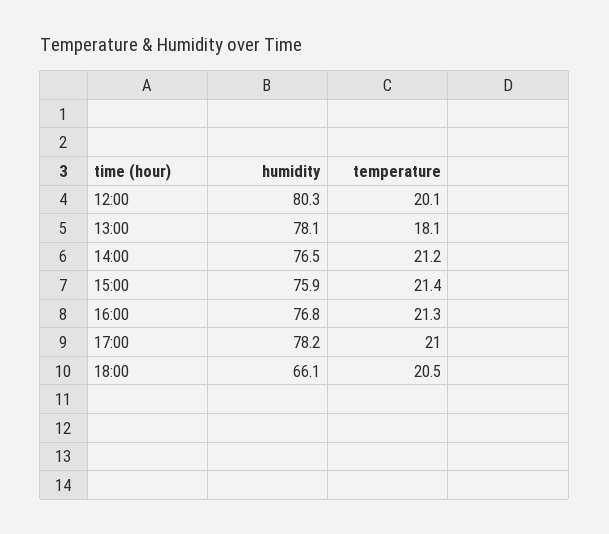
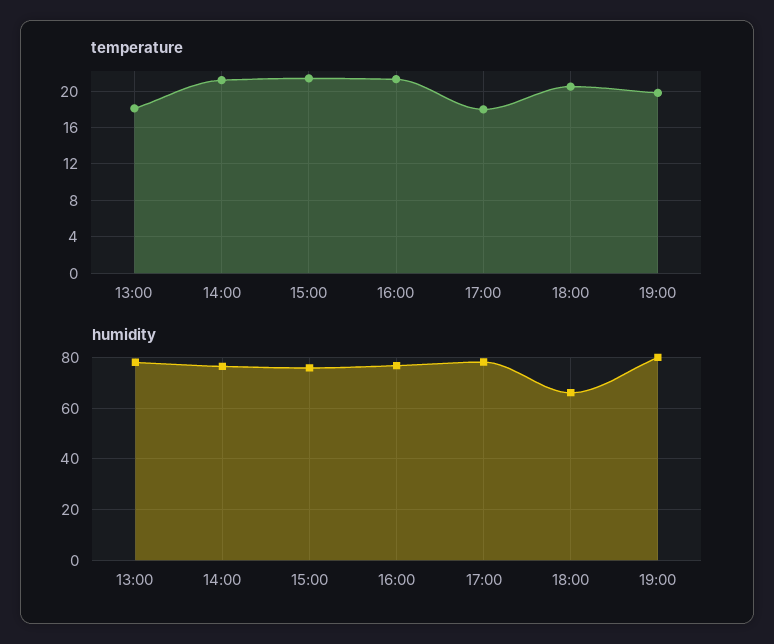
humidity, 12:00: 80.3 -> none
temperature, 12:00: 20.1 -> none
temperature, 17:00: 21 -> 18
temperature, 19:00: none -> 20
humidity, 19:00: none -> 80

